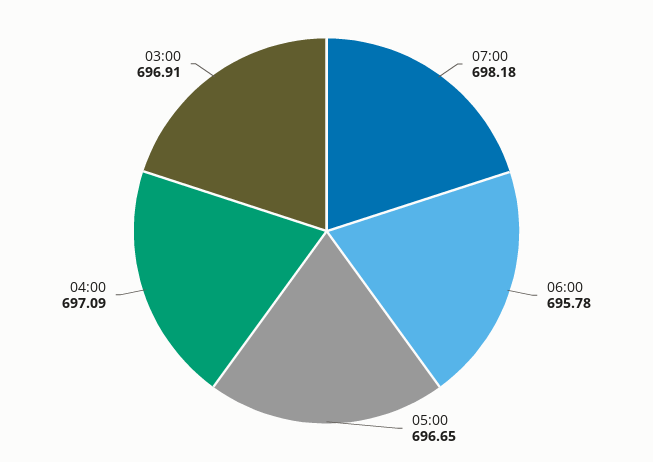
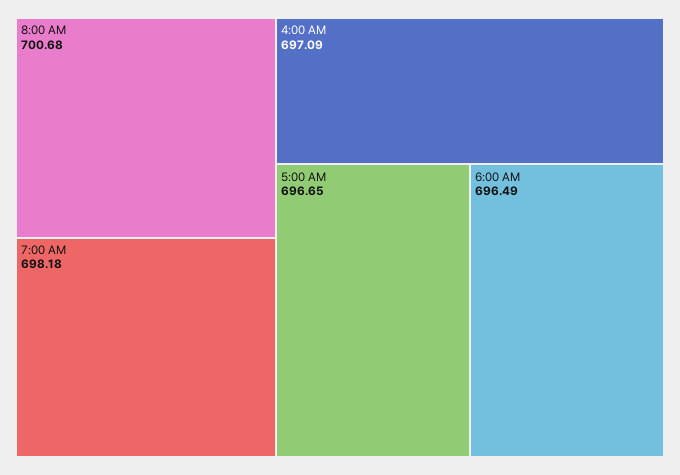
06:00: 695.78 -> 696.49
03:00: 696.91 -> none
8:00 AM: none -> 700.68

